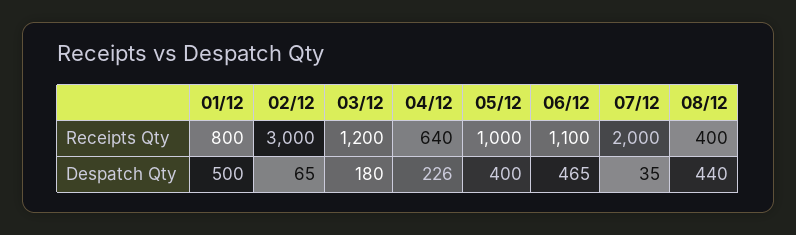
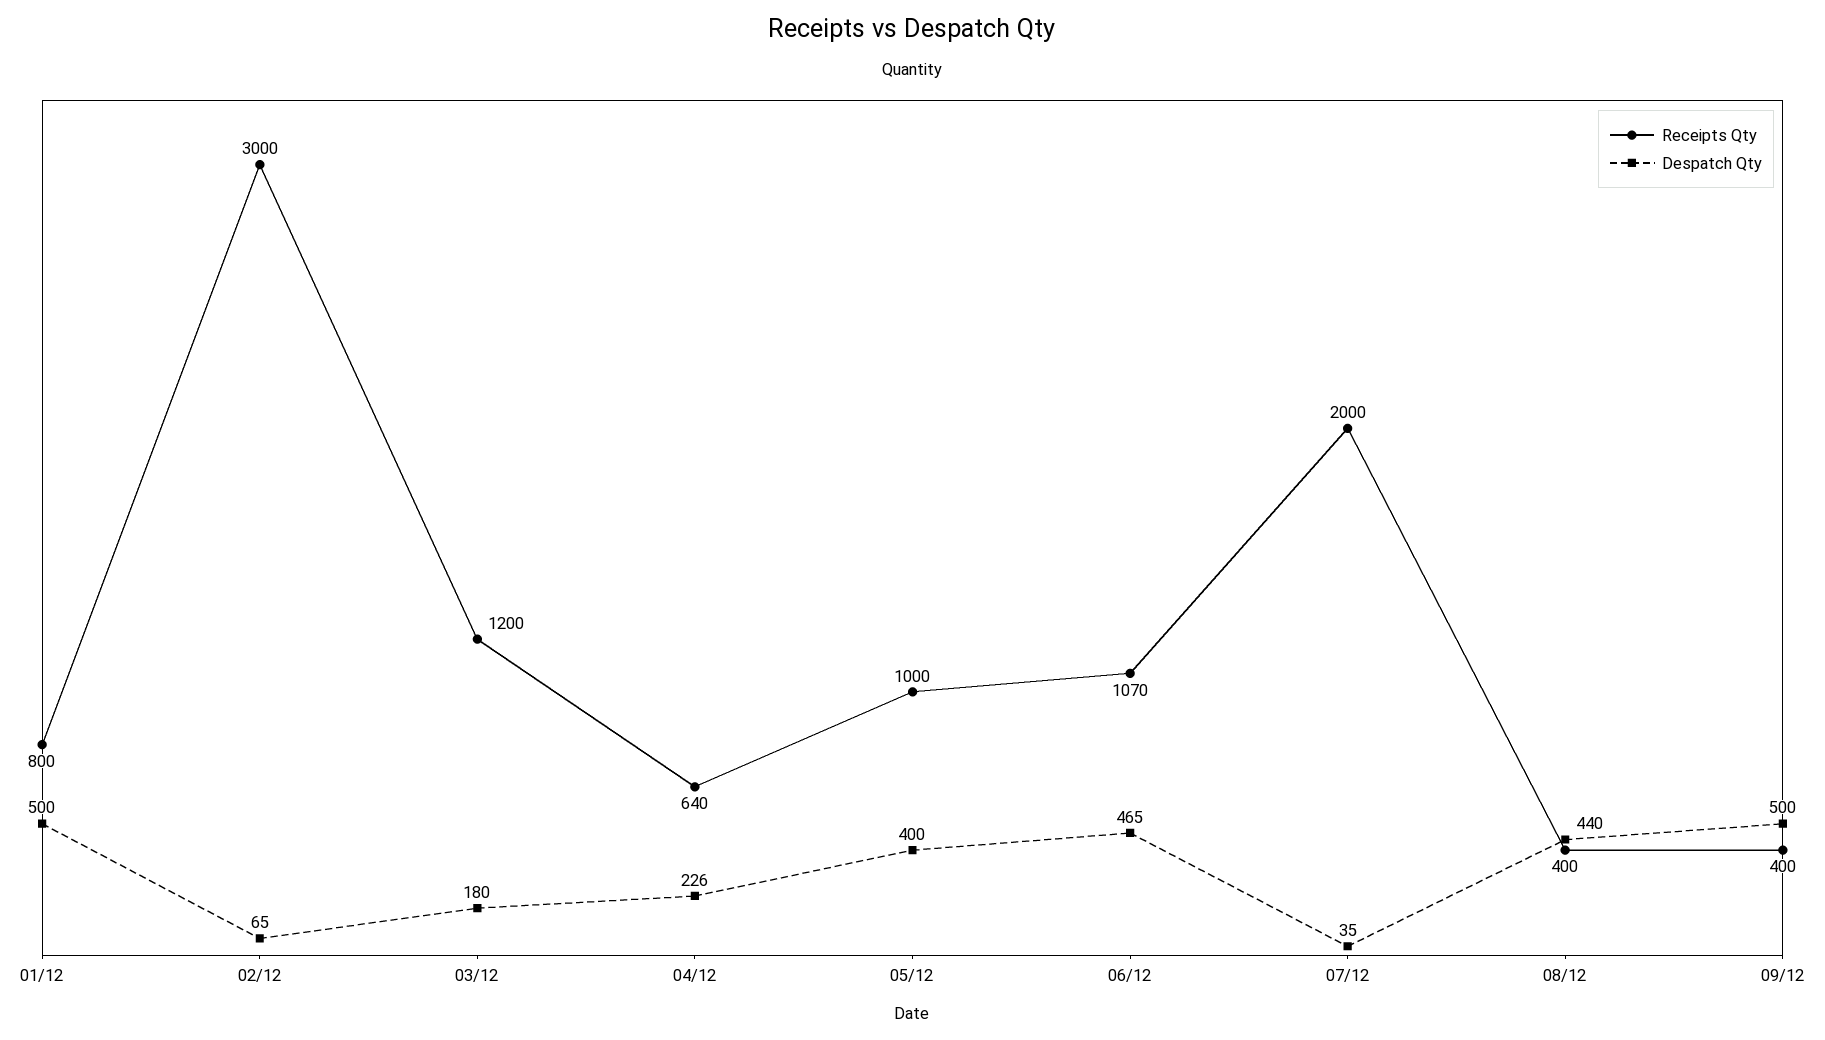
Receipts Qty, 06/12: 1100 -> 1070
Receipts Qty, 09/12: none -> 400
Despatch Qty, 09/12: none -> 500

